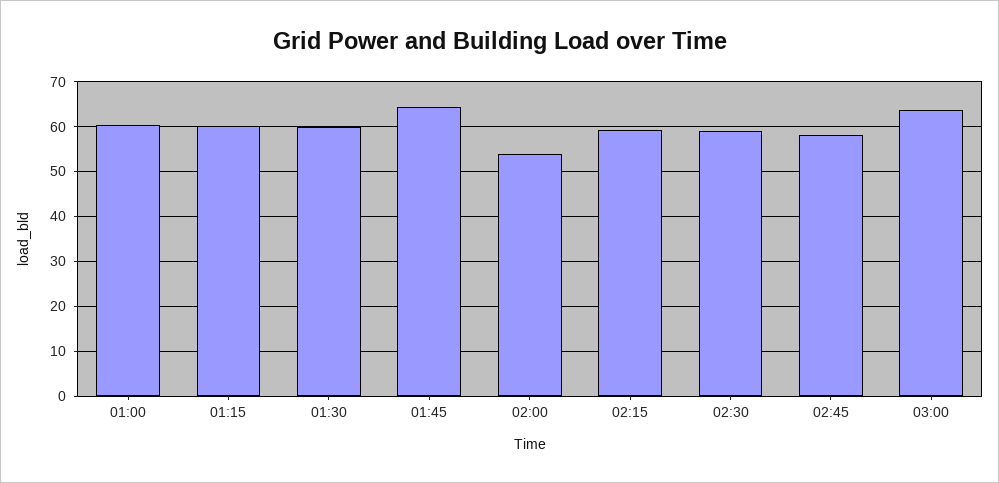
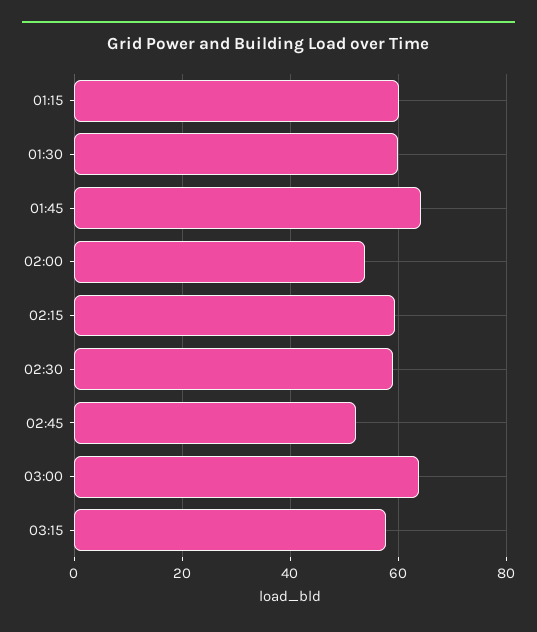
01:00: 60 -> none
02:45: 58 -> 52
03:15: none -> 58

